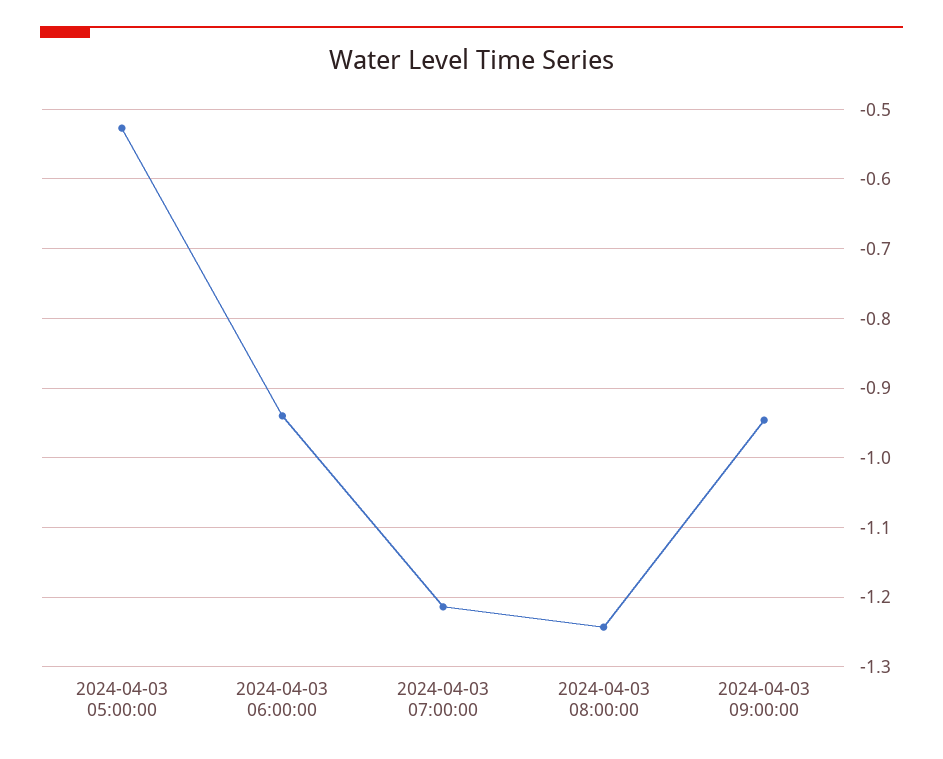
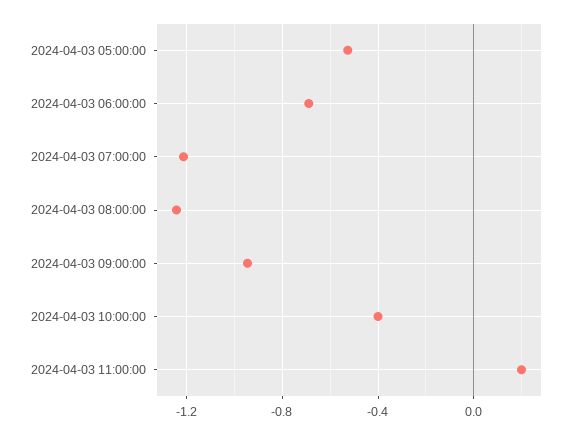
2024-04-03 06:00:00: -0.94 -> -0.7
2024-04-03 10:00:00: none -> -0.4
2024-04-03 11:00:00: none -> 0.2

